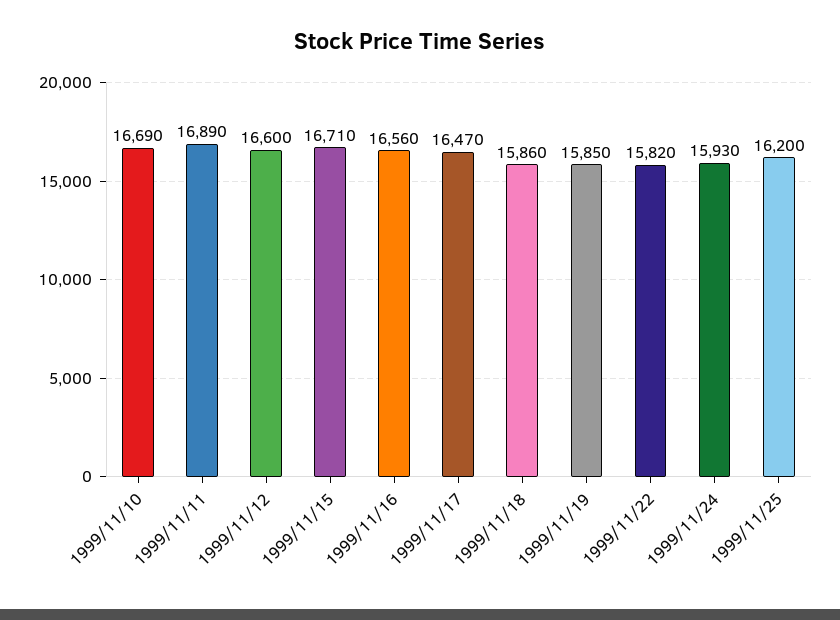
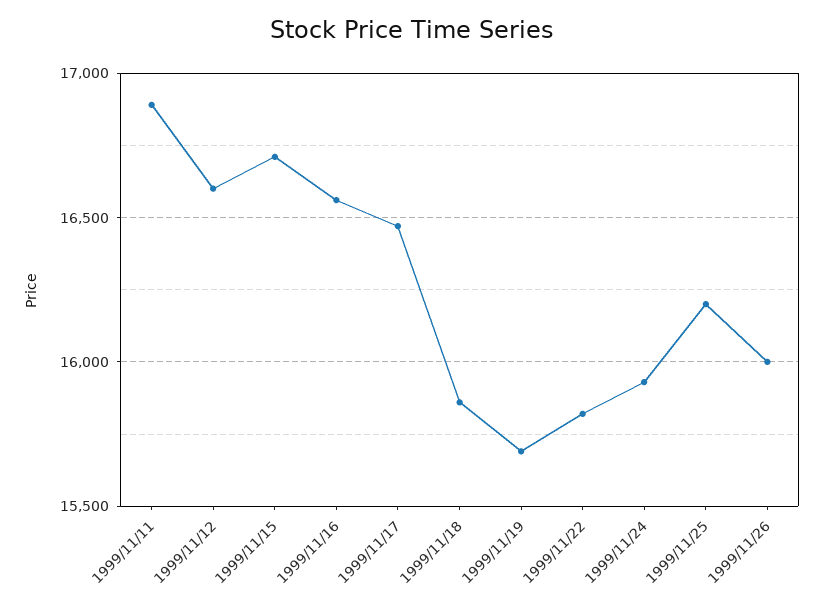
1999/11/10: 16690 -> none
1999/11/19: 15850 -> 15700
1999/11/26: none -> 16000

